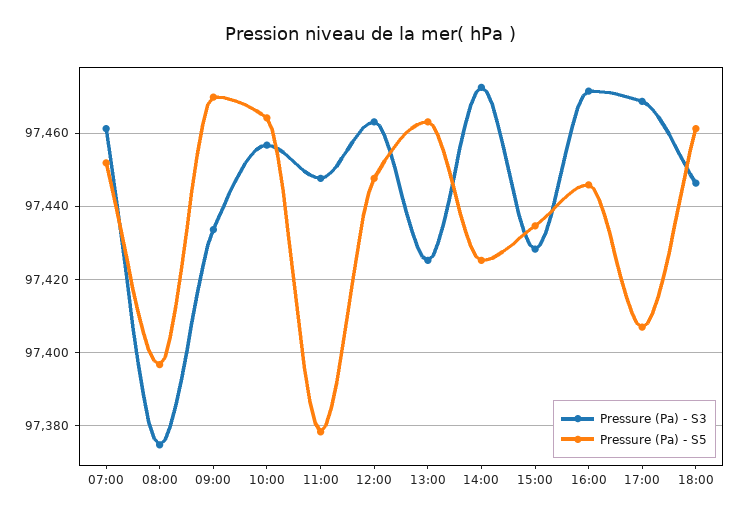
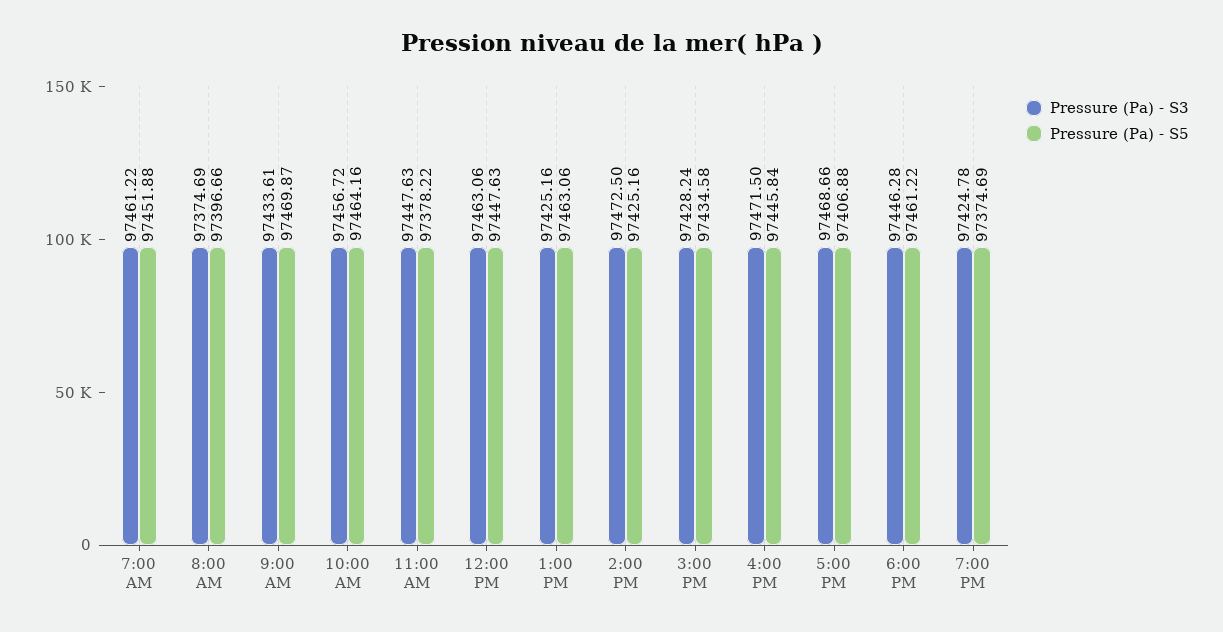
Pressure (Pa) - S3, 7:00 PM: none -> 97424.78
Pressure (Pa) - S5, 7:00 PM: none -> 97374.69

